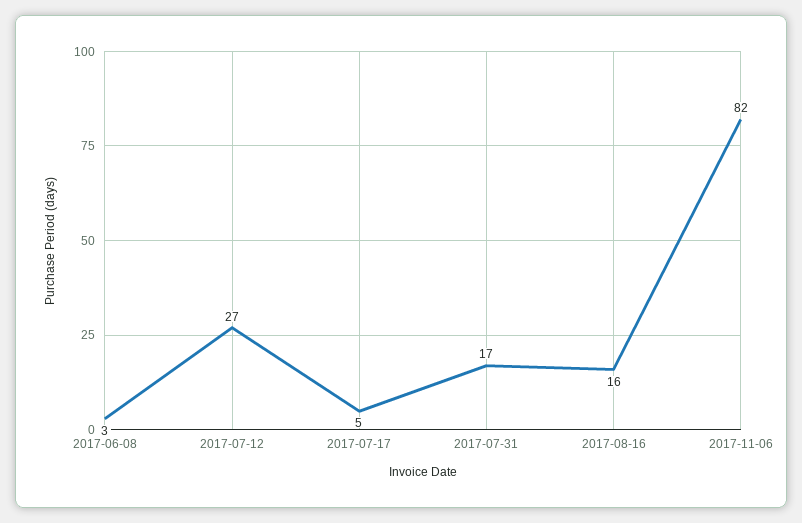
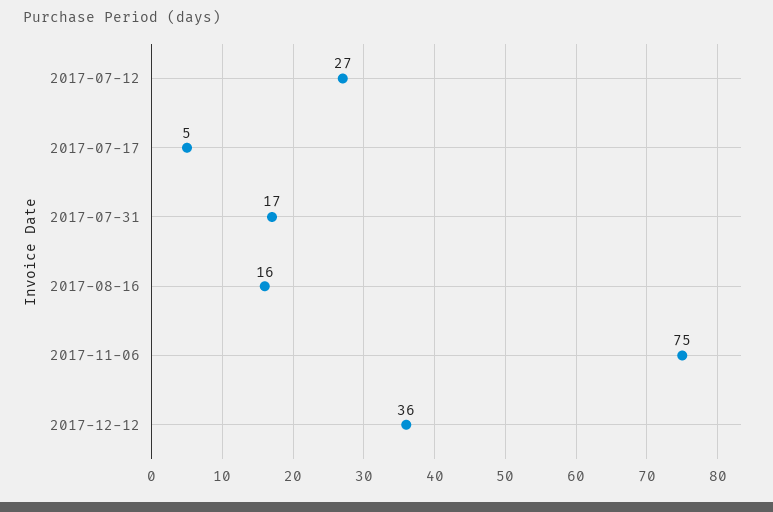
2017-06-08: 3 -> none
2017-11-06: 82 -> 75
2017-12-12: none -> 36

